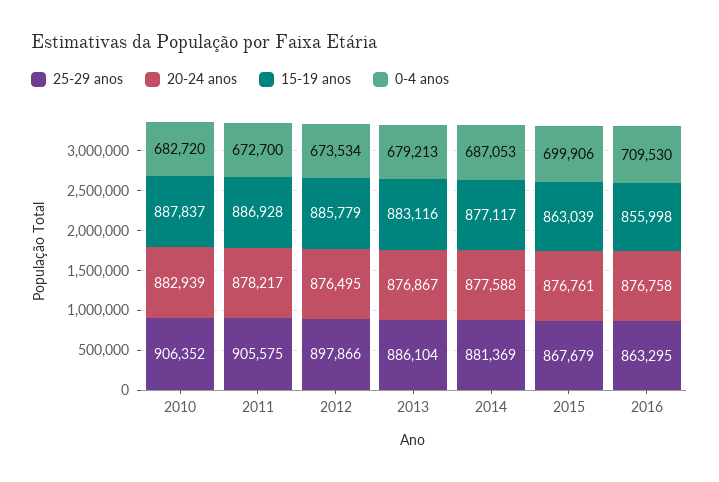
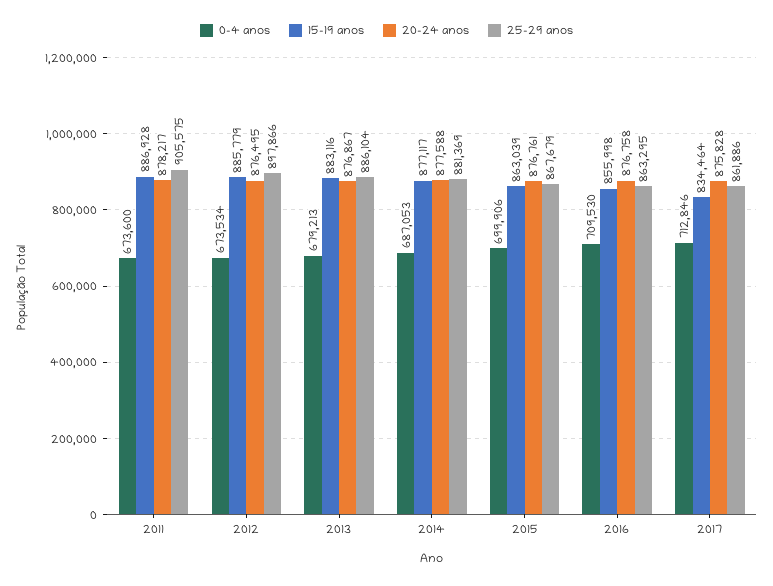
25-29 anos, 2010: 906352 -> none
20-24 anos, 2010: 882939 -> none
15-19 anos, 2010: 887837 -> none
0-4 anos, 2010: 682720 -> none
0-4 anos, 2011: 672700 -> 673600
0-4 anos, 2017: none -> 712846
15-19 anos, 2017: none -> 834464
20-24 anos, 2017: none -> 875828
25-29 anos, 2017: none -> 861886

